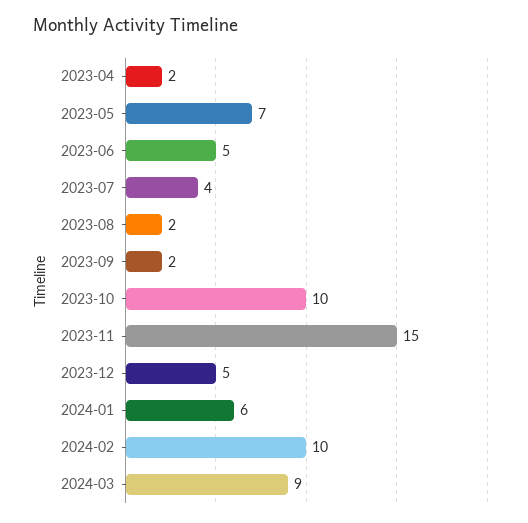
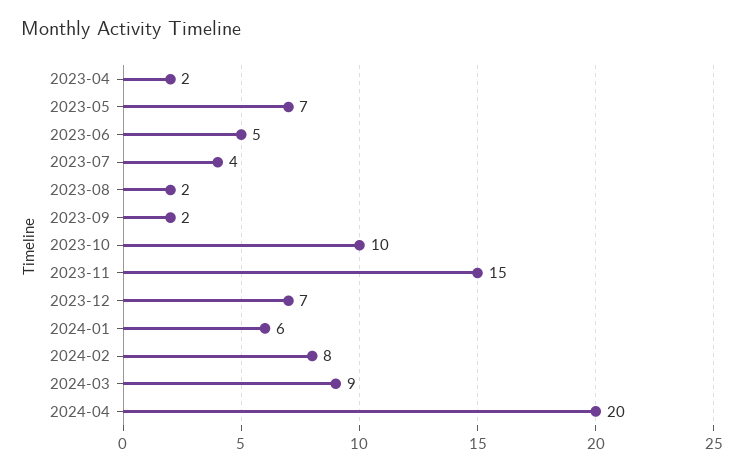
2023-12: 5 -> 7
2024-02: 10 -> 8
2024-04: none -> 20

